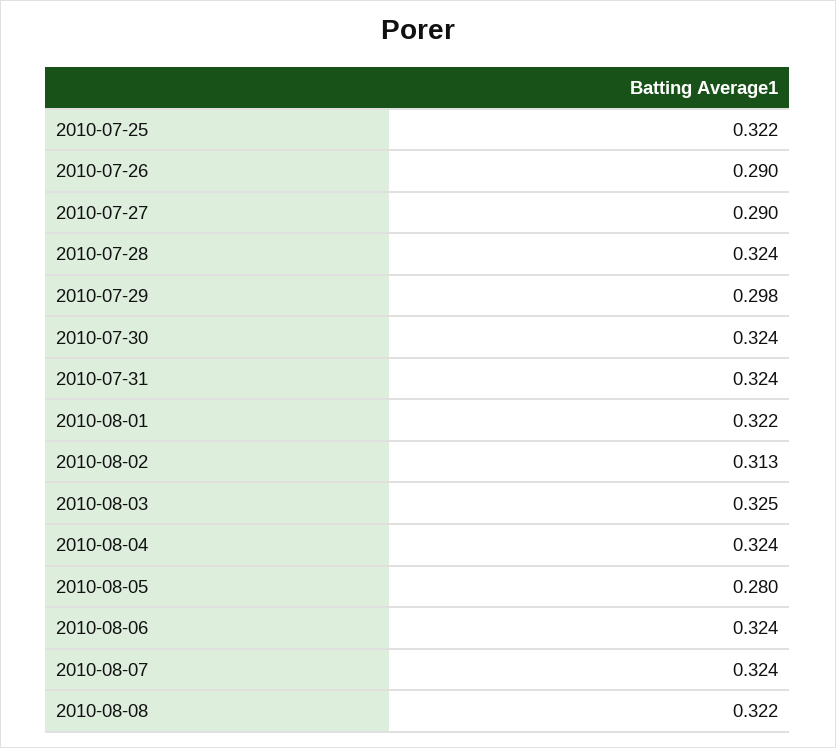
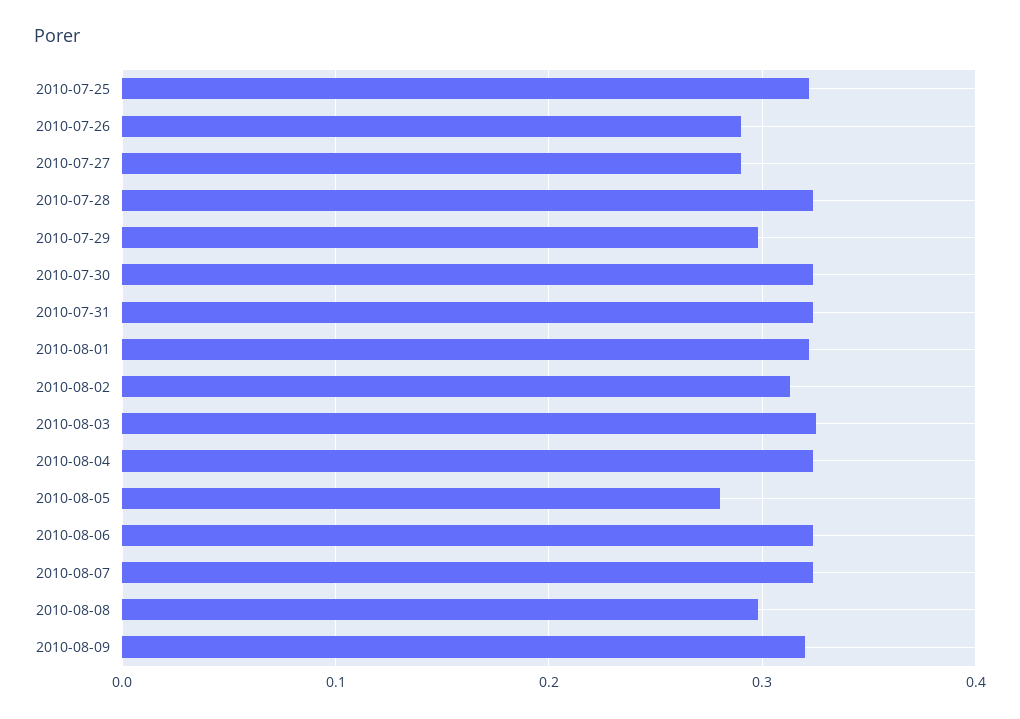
2010-08-08: 0.322 -> 0.3
2010-08-09: none -> 0.32

